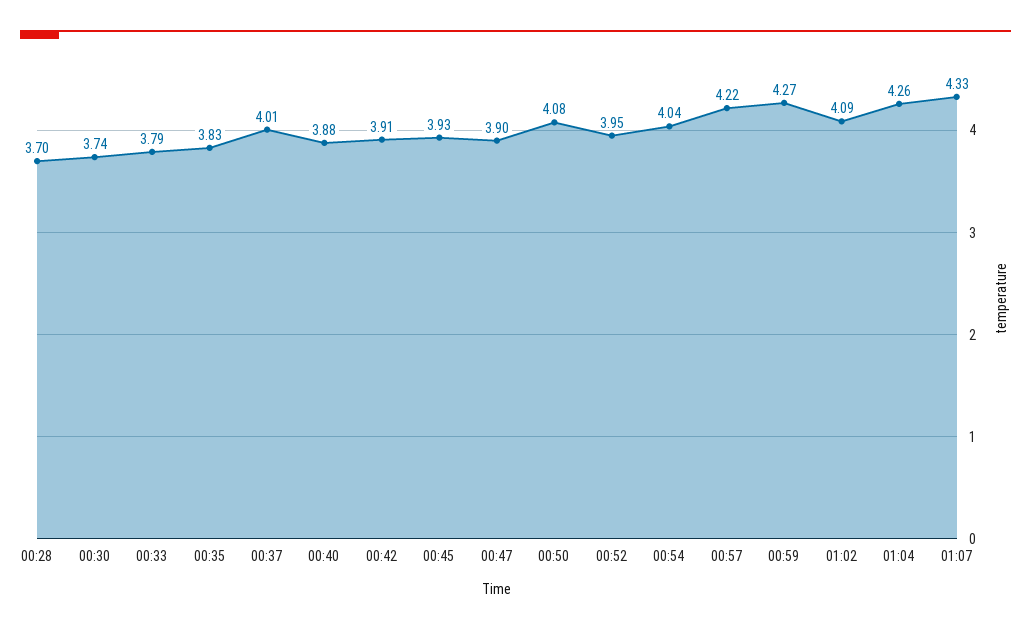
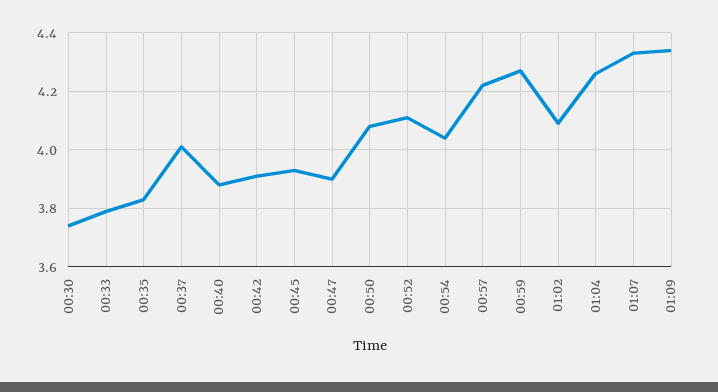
00:28: 3.7 -> none
00:52: 3.95 -> 4.1
01:09: none -> 4.35

